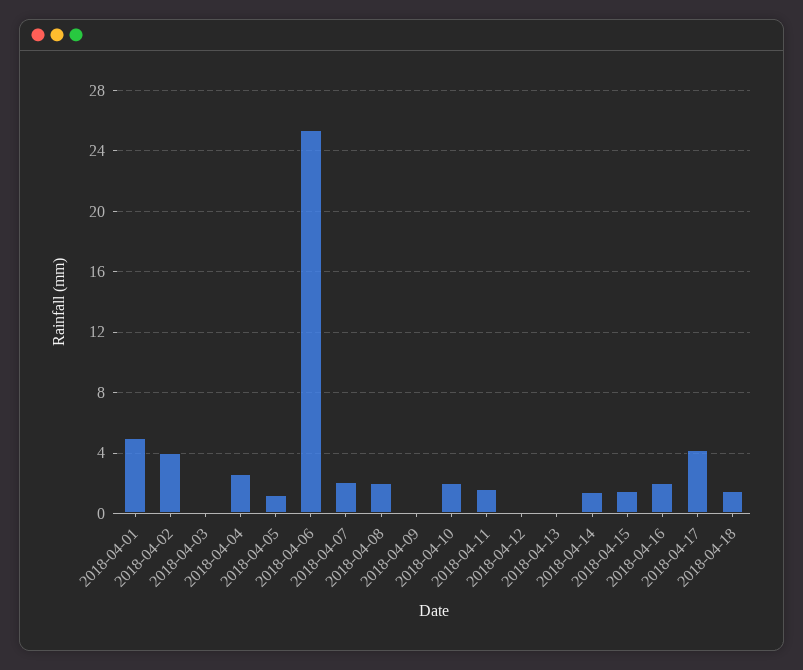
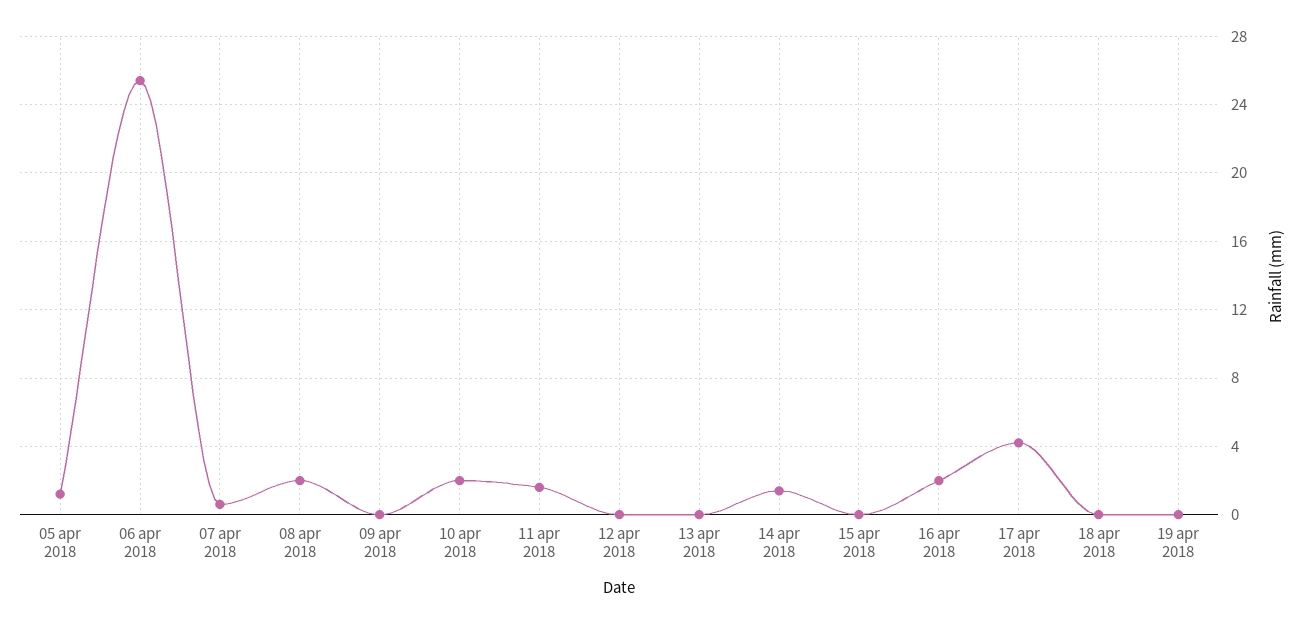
2018-04-01: 5 -> none
2018-04-02: 4 -> none
2018-04-03: 0 -> none
2018-04-04: 2.5 -> none
2018-04-07: 2 -> 0.5
2018-04-15: 1.5 -> 0
2018-04-18: 1.5 -> 0
19 apr 2018: none -> 0

